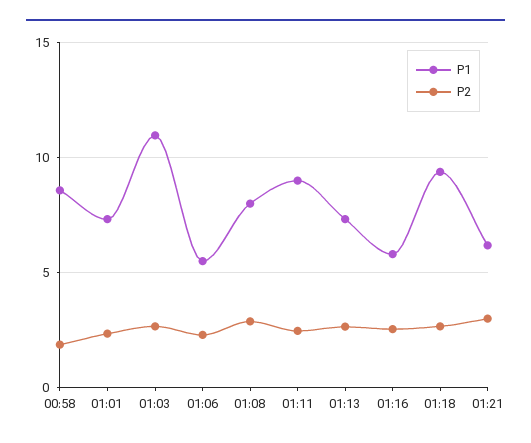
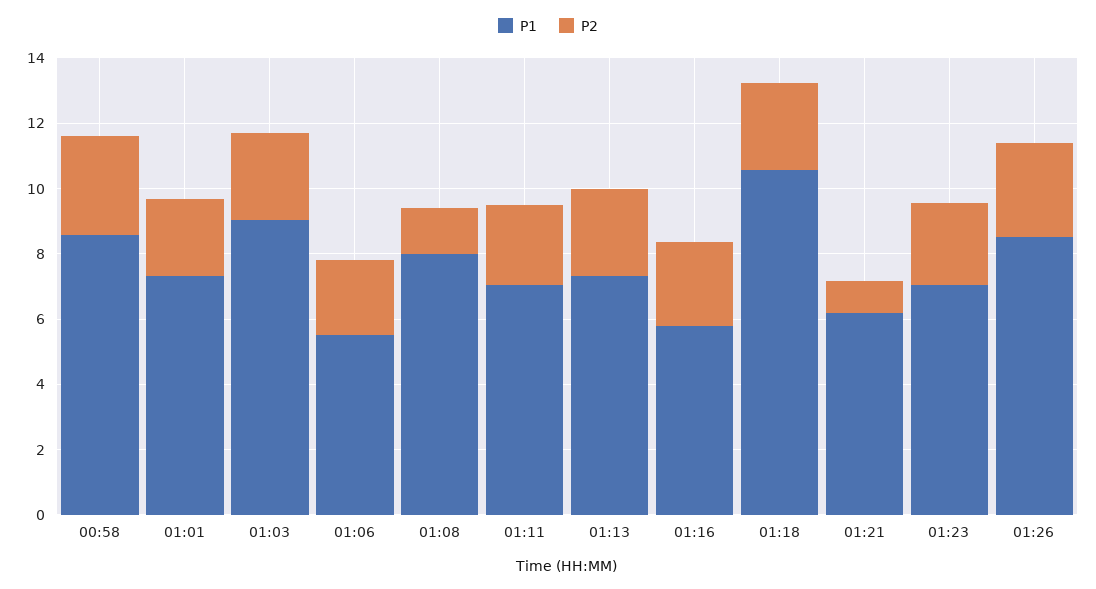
P2, 00:58: 2 -> 3
P1, 01:03: 11 -> 9
P2, 01:08: 3 -> 1.5
P1, 01:11: 9 -> 7
P1, 01:18: 9.5 -> 10.5
P2, 01:21: 3 -> 1
P1, 01:23: none -> 7
P2, 01:23: none -> 2.5
P1, 01:26: none -> 8.5
P2, 01:26: none -> 3

